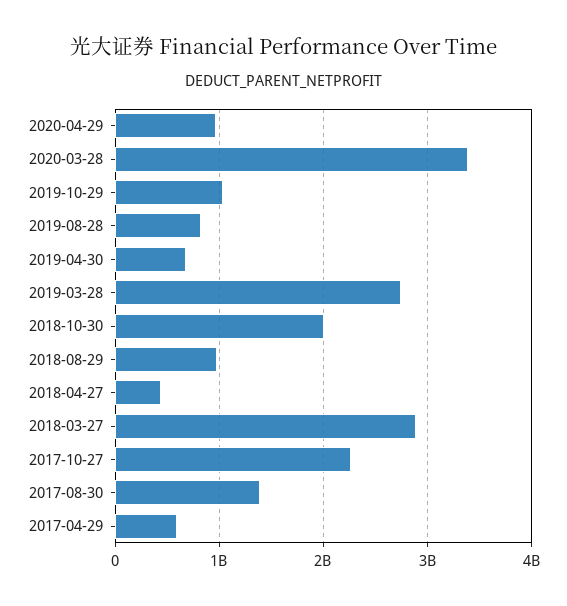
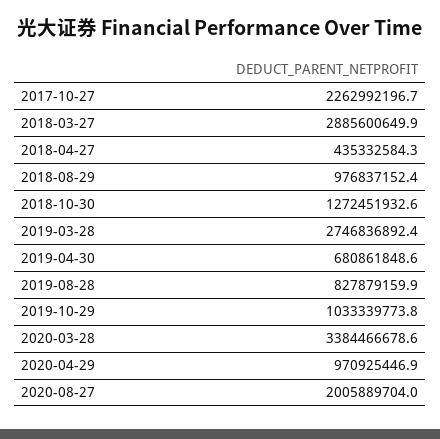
2018-10-30: 2000000000 -> 1272451932.6
2017-08-30: 1400000000 -> none
2017-04-29: 600000000 -> none
2020-08-27: none -> 2005889704

